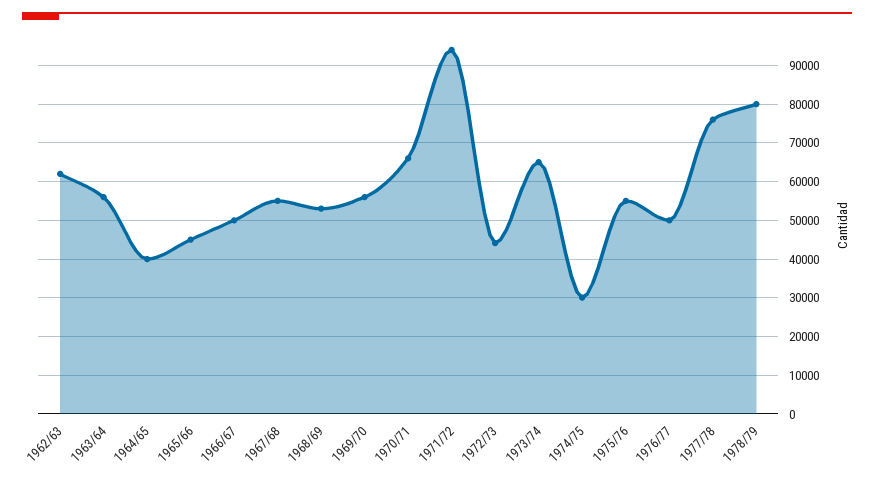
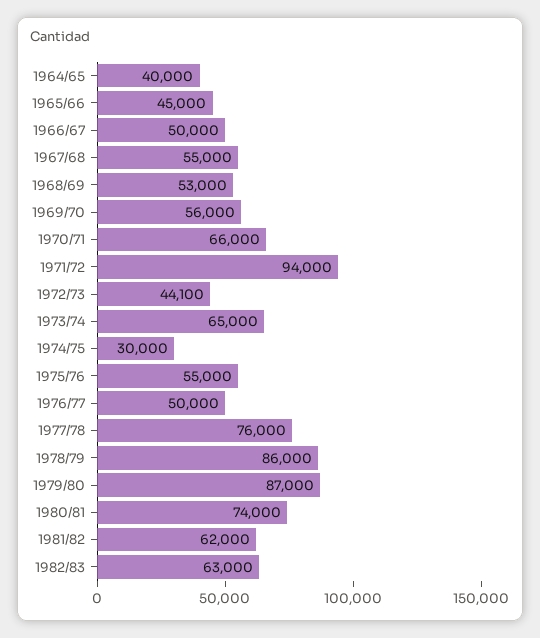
1962/63: 62000 -> none
1963/64: 56000 -> none
1978/79: 80000 -> 86000
1979/80: none -> 87000
1980/81: none -> 74000
1981/82: none -> 62000
1982/83: none -> 63000

